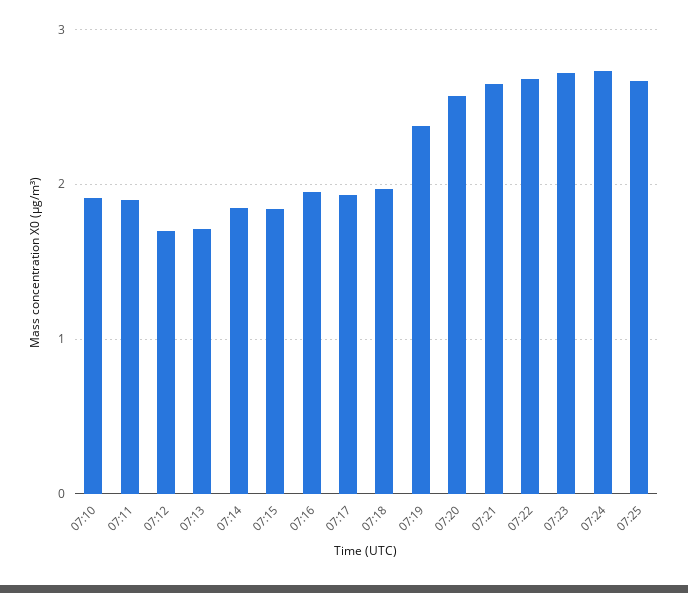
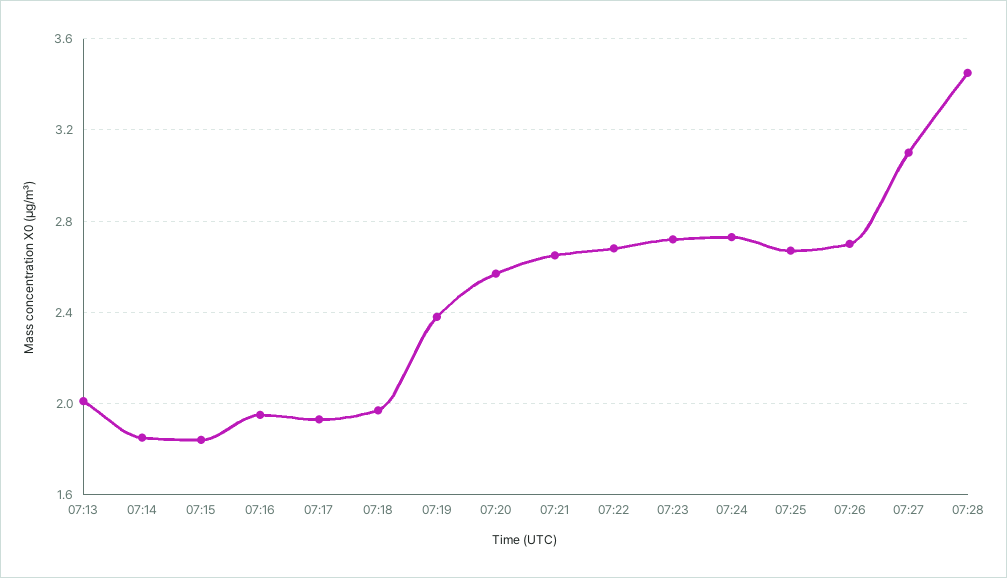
07:10: 1.9 -> none
07:11: 1.9 -> none
07:12: 1.7 -> none
07:13: 1.7 -> 2
07:26: none -> 2.7
07:27: none -> 3.1
07:28: none -> 3.45

